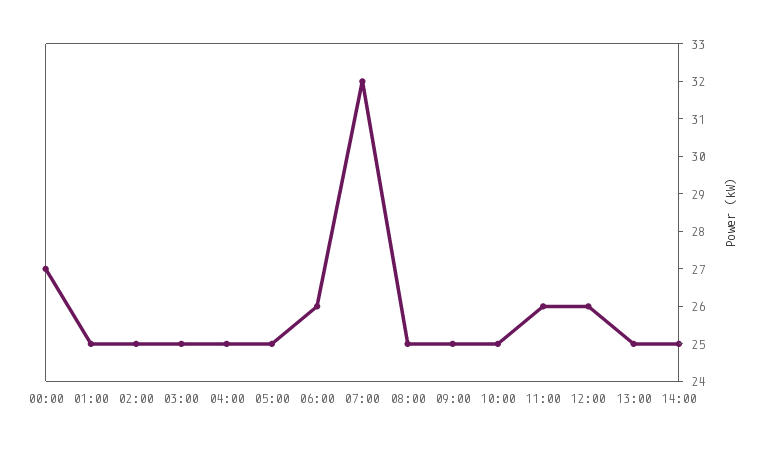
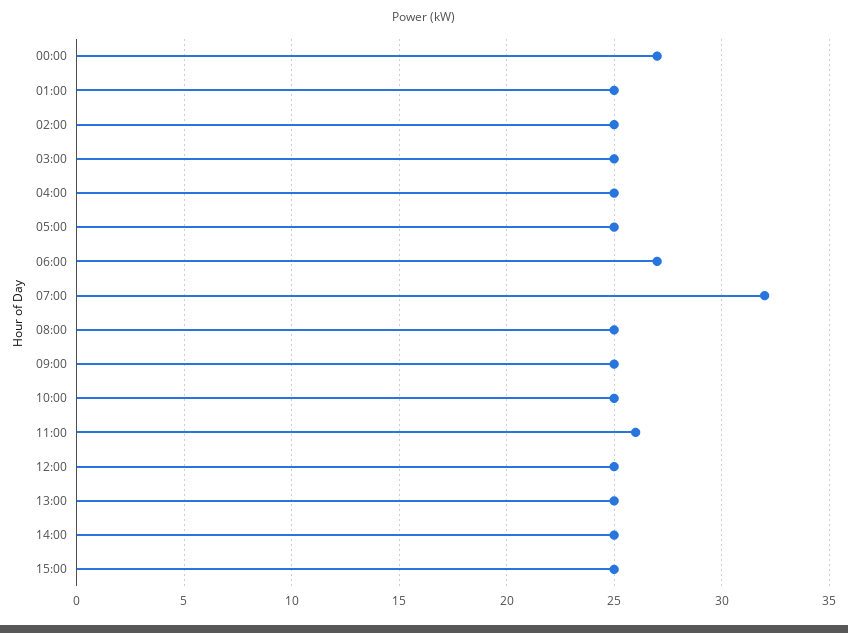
06:00: 26 -> 27
12:00: 26 -> 25
15:00: none -> 25

